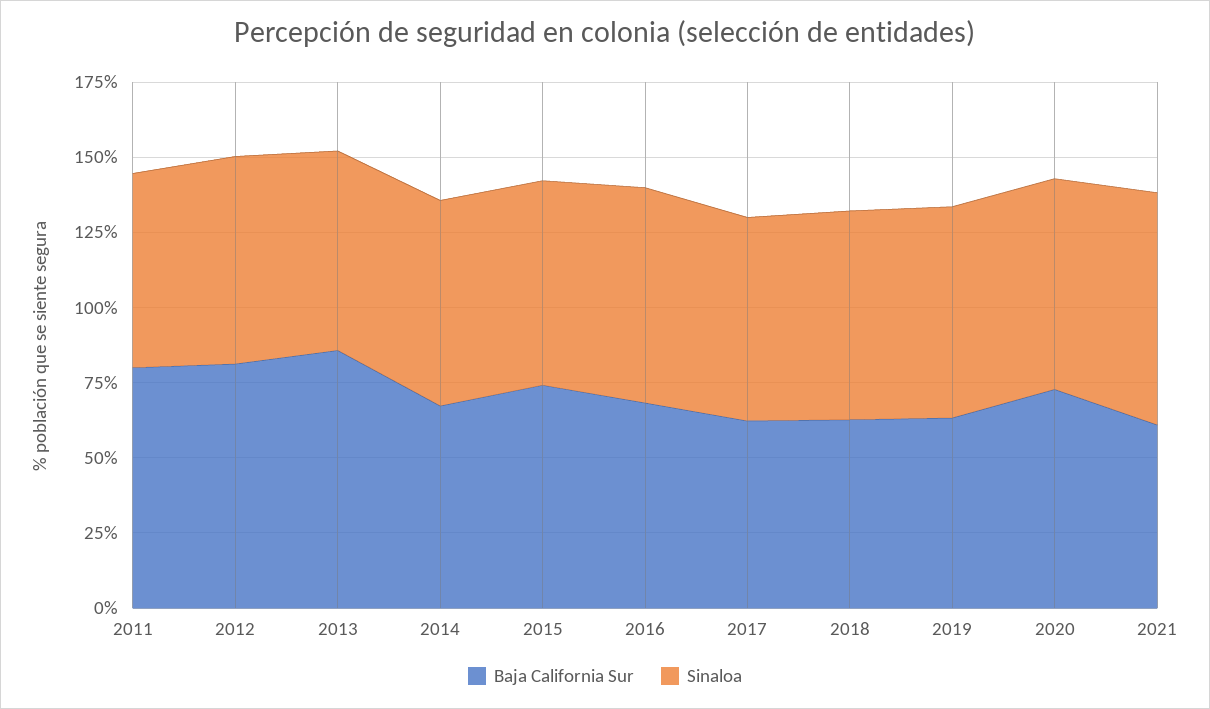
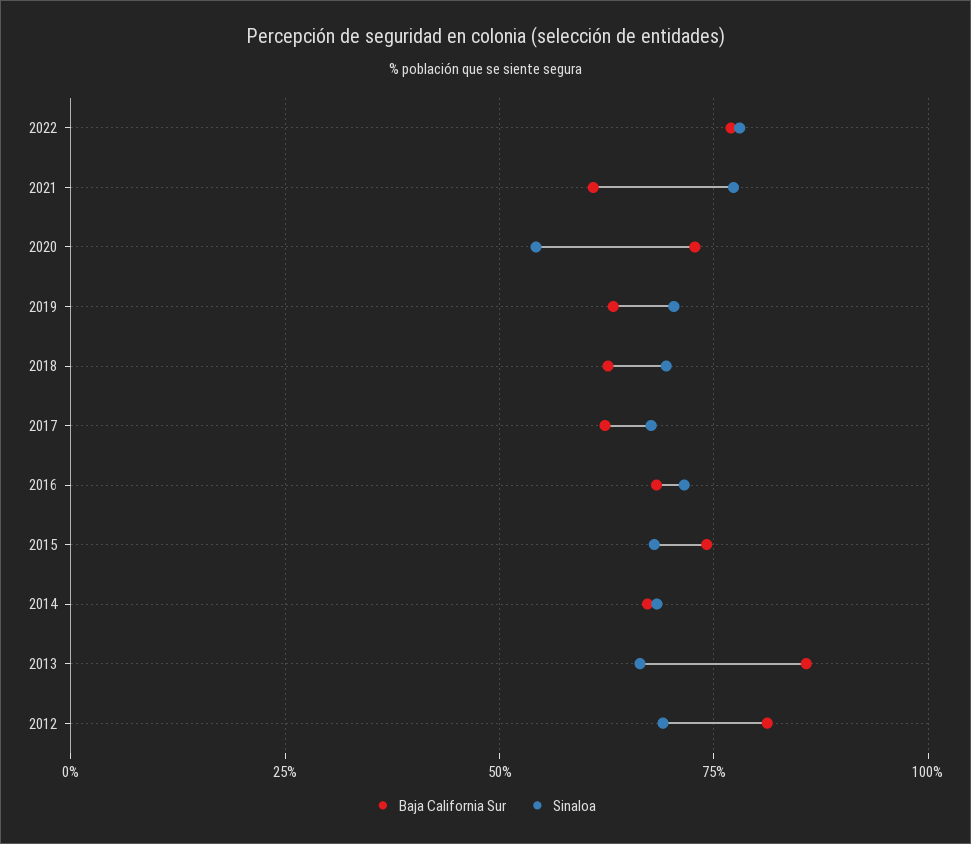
Baja California Sur, 2011: 80 -> none
Sinaloa, 2011: 65 -> none
Sinaloa, 2020: 70 -> 55
Baja California Sur, 2022: none -> 77.5
Sinaloa, 2022: none -> 77.5

